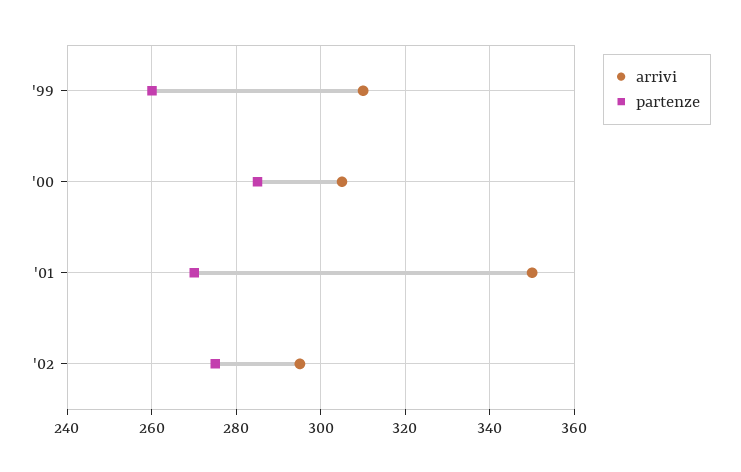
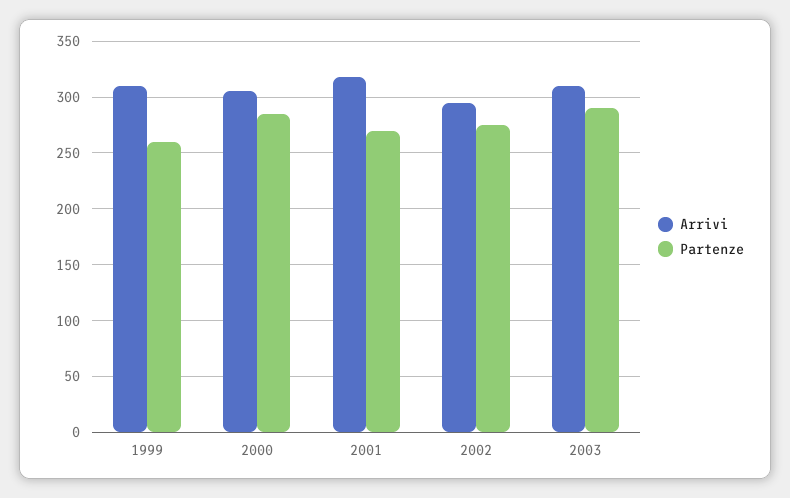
arrivi, '01: 350 -> 320
arrivi, 2003: none -> 310
partenze, 2003: none -> 290

